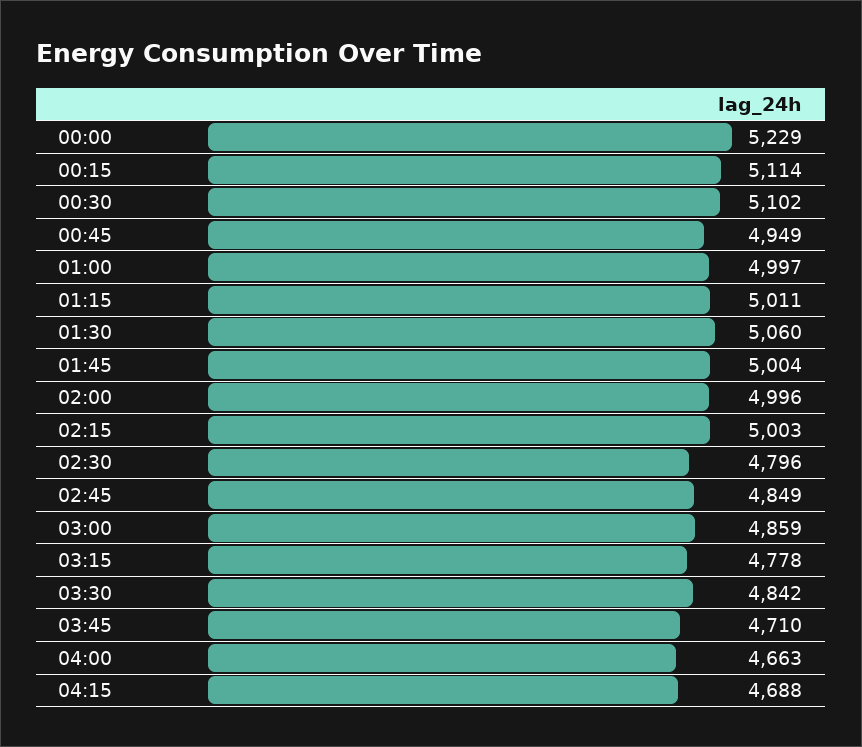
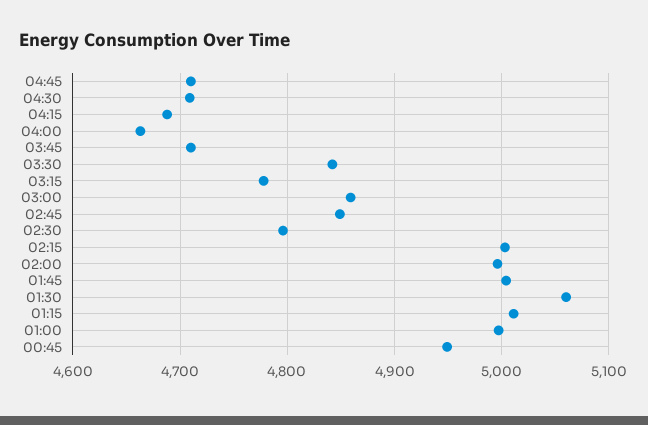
00:00: 5229 -> none
00:15: 5114 -> none
00:30: 5102 -> none
04:45: none -> 4710
04:30: none -> 4710

